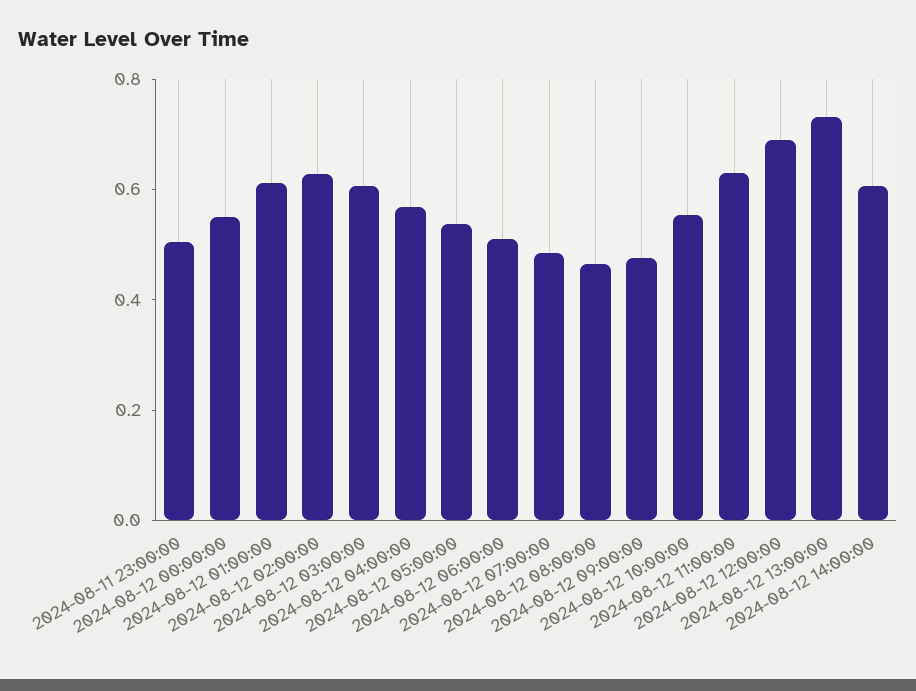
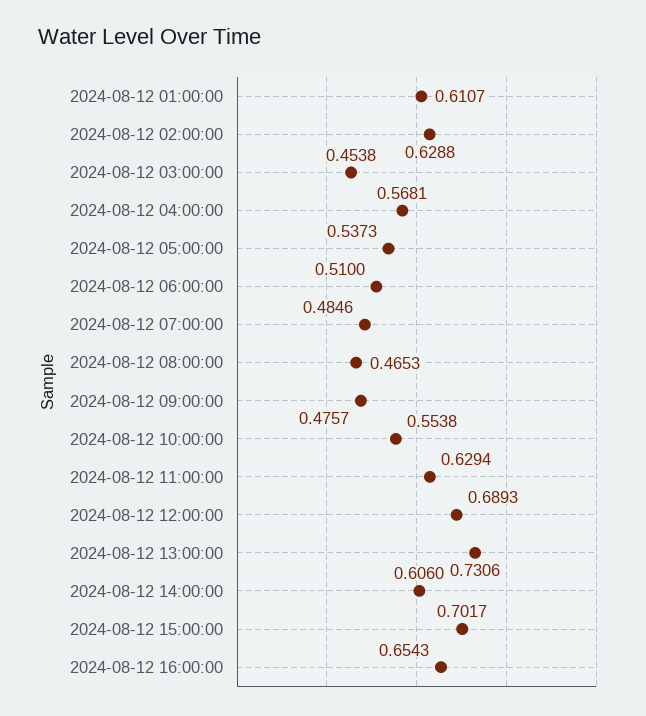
2024-08-11 23:00:00: 0.5 -> none
2024-08-12 00:00:00: 0.55 -> none
2024-08-12 03:00:00: 0.6 -> 0.4538
2024-08-12 15:00:00: none -> 0.7017
2024-08-12 16:00:00: none -> 0.6543

